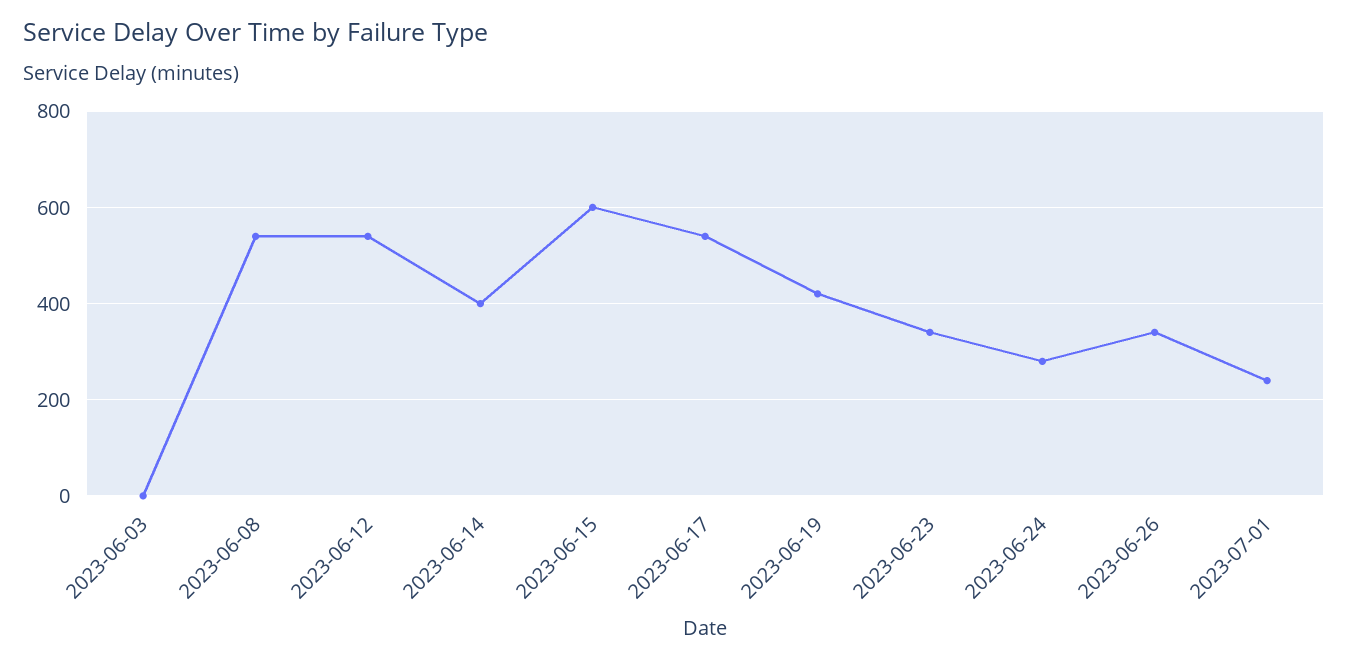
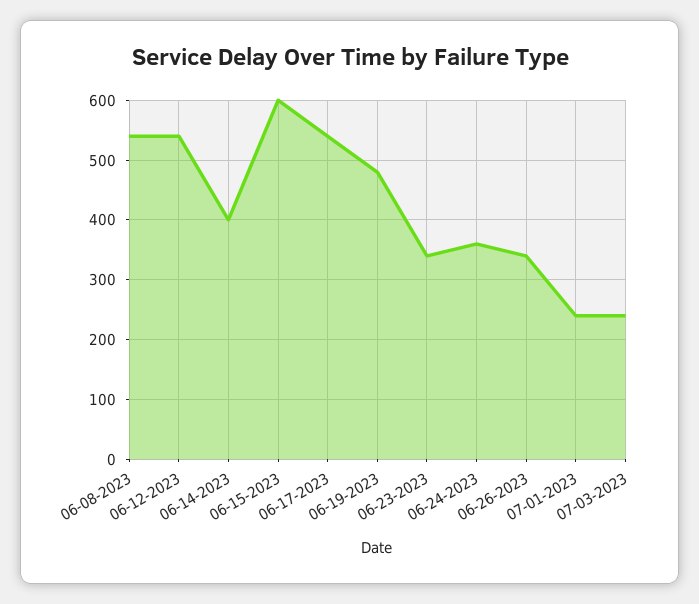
2023-06-03: 0 -> none
2023-06-19: 420 -> 480
2023-06-24: 280 -> 360
07-03-2023: none -> 240

